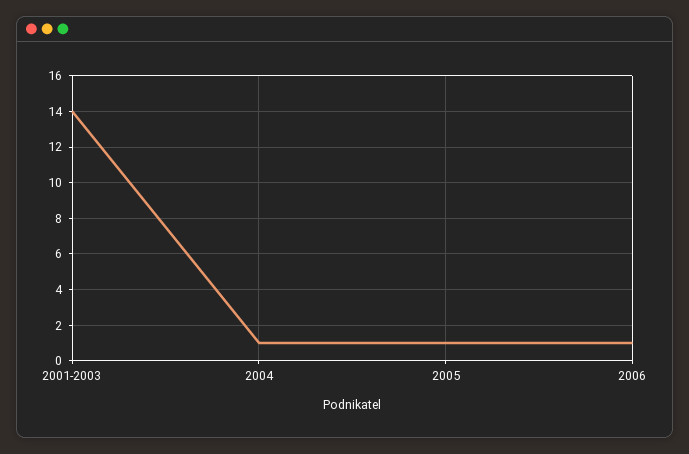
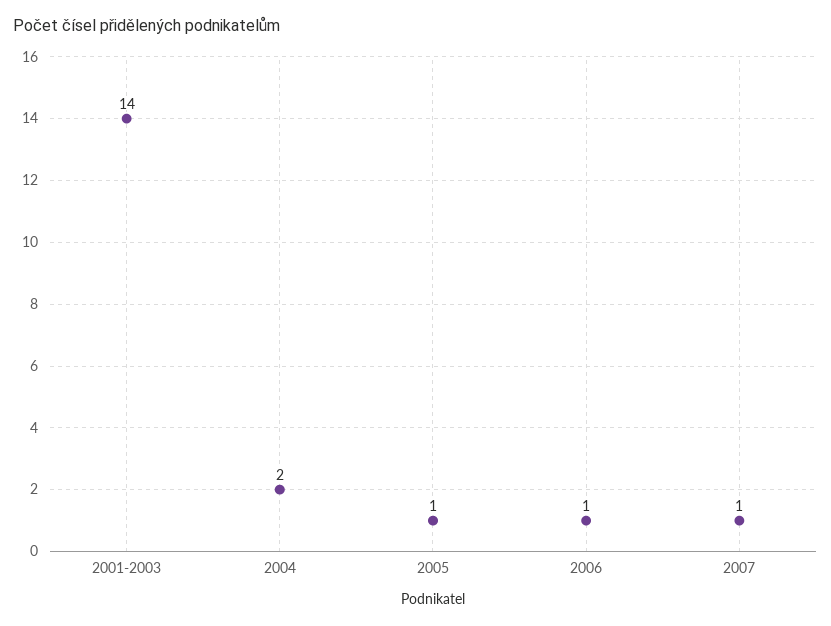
2004: 1 -> 2
2007: none -> 1

